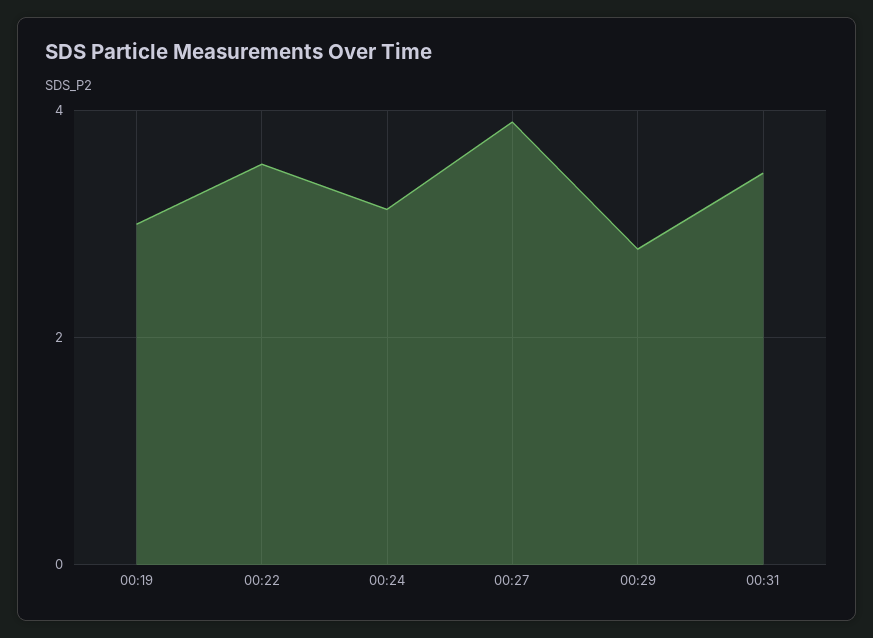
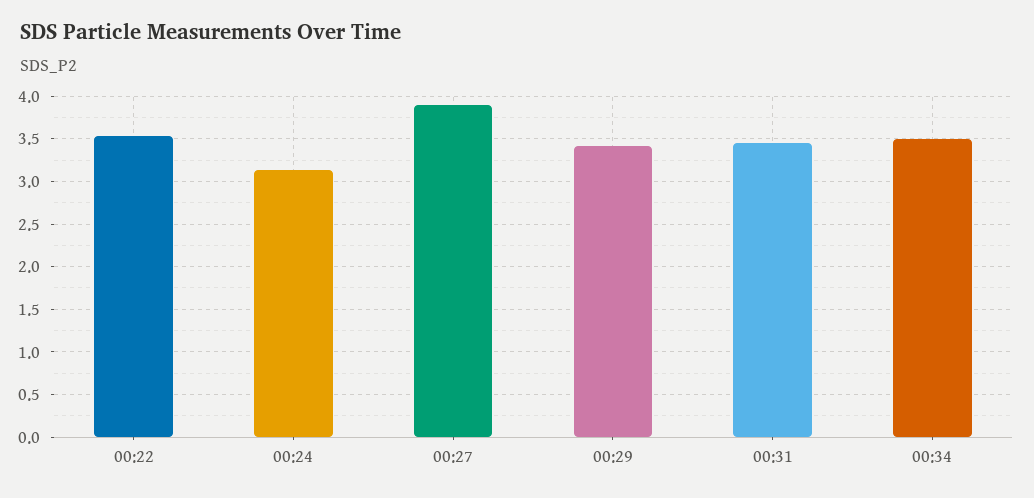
00:19: 3 -> none
00:29: 2.8 -> 3.4
00:34: none -> 3.5

